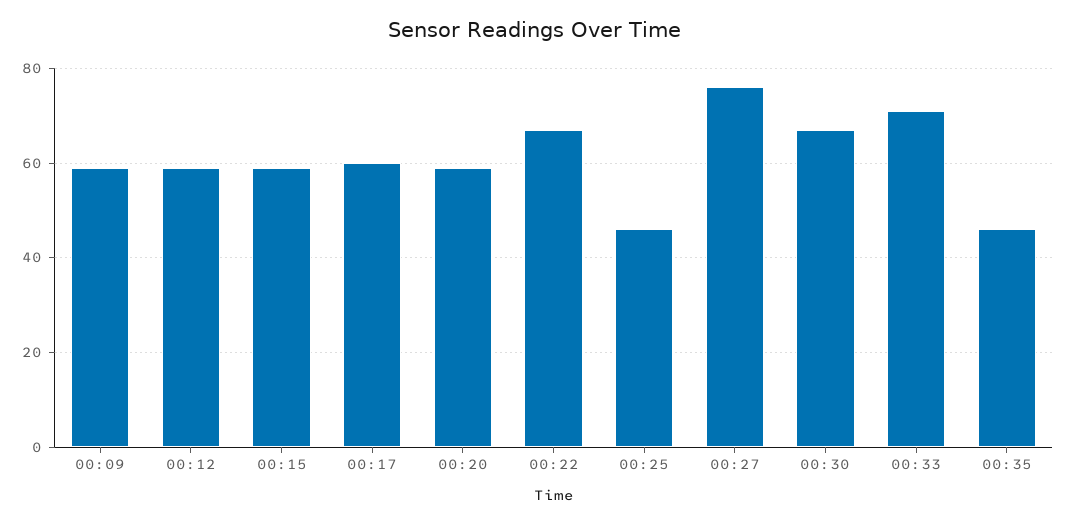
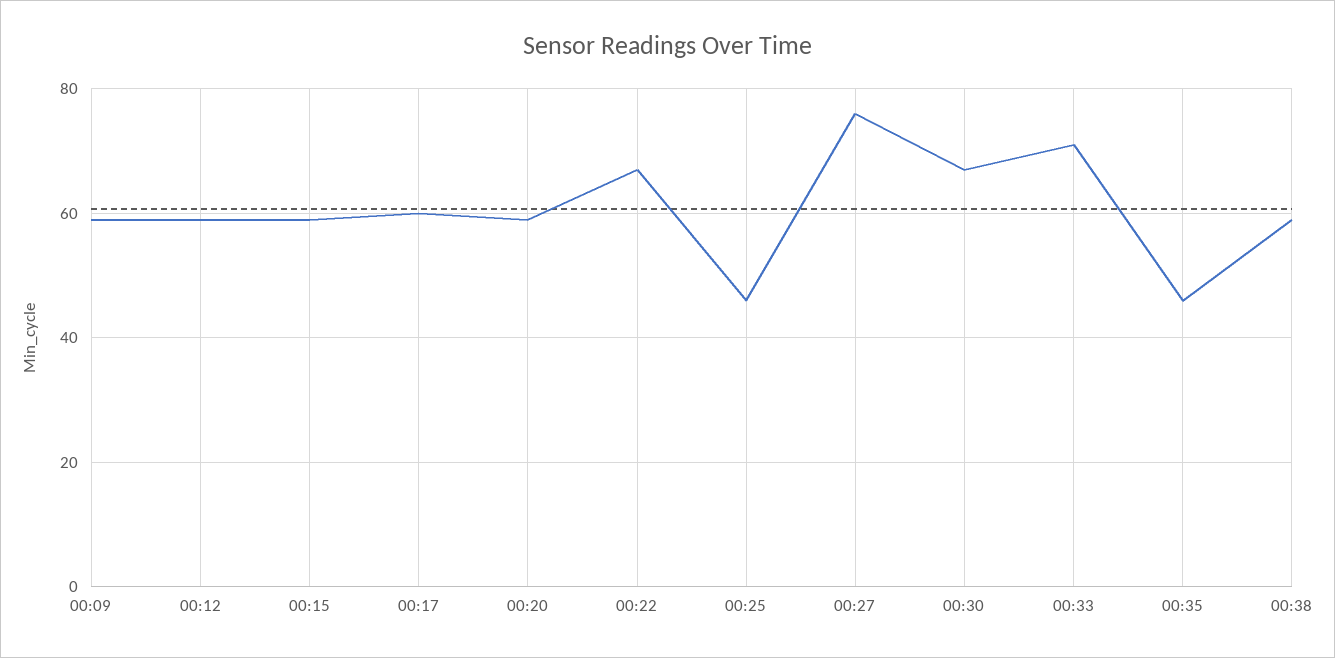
00:38: none -> 60

